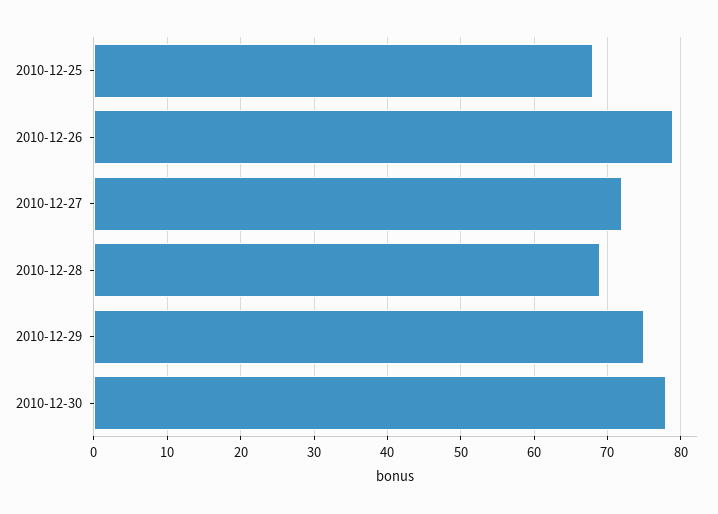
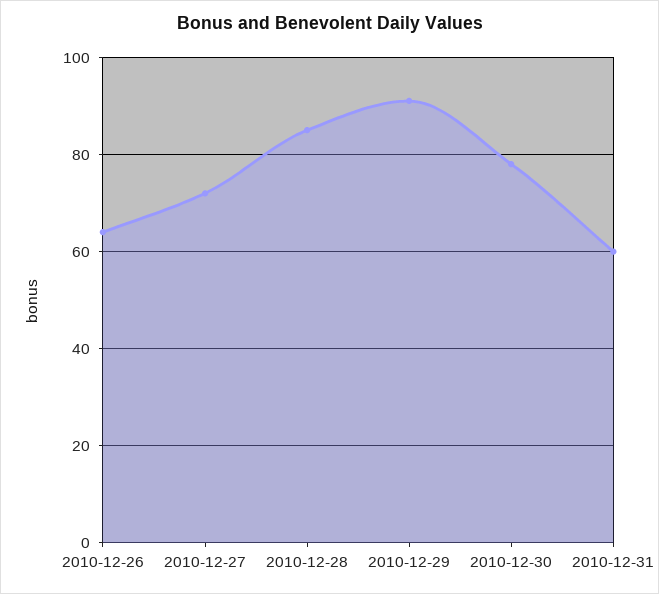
2010-12-25: 68 -> none
2010-12-26: 79 -> 65
2010-12-28: 69 -> 85
2010-12-29: 75 -> 90
2010-12-31: none -> 60

